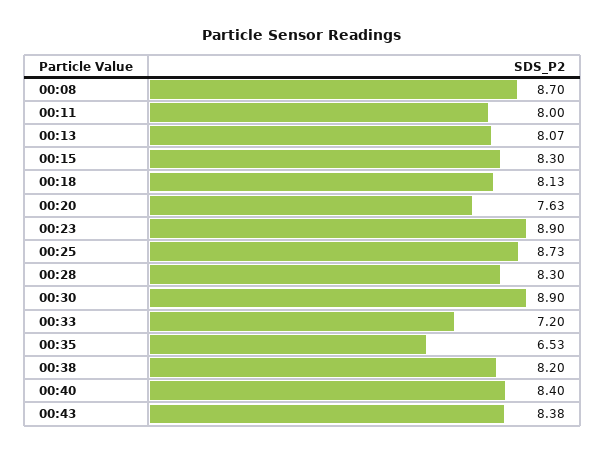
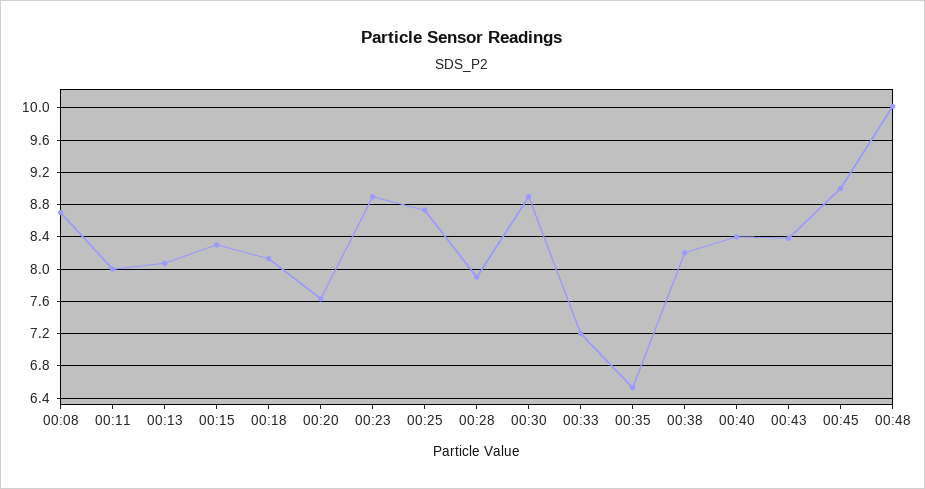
00:28: 8.3 -> 7.9
00:45: none -> 9
00:48: none -> 10

